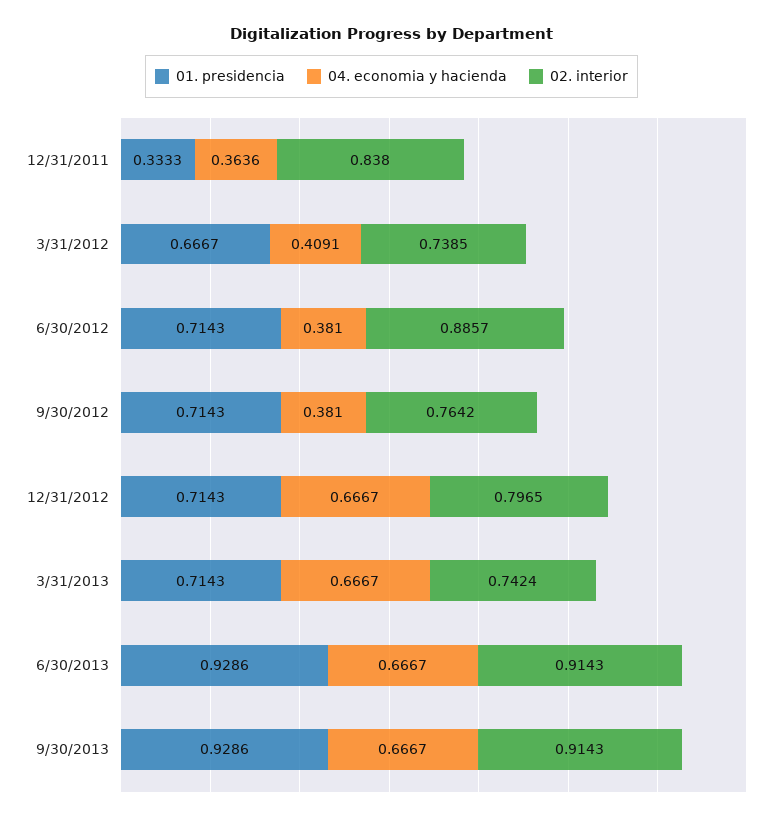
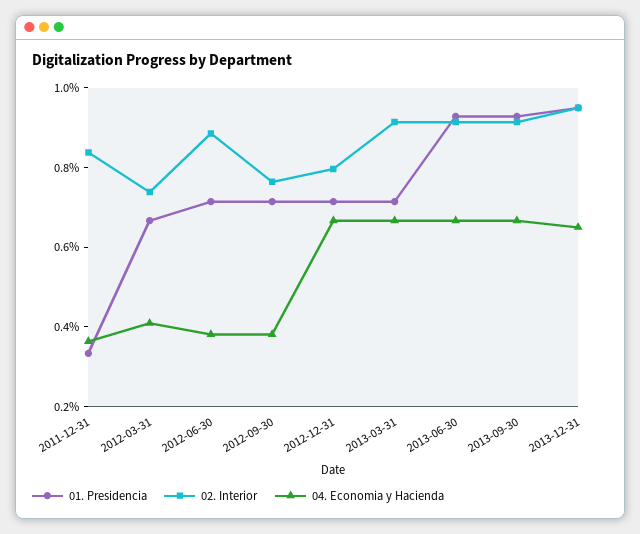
02. interior, 3/31/2013: 0.7424 -> 0.9
01. presidencia, 2013-12-31: none -> 0.95
02. interior, 2013-12-31: none -> 0.95
04. economia y hacienda, 2013-12-31: none -> 0.65

